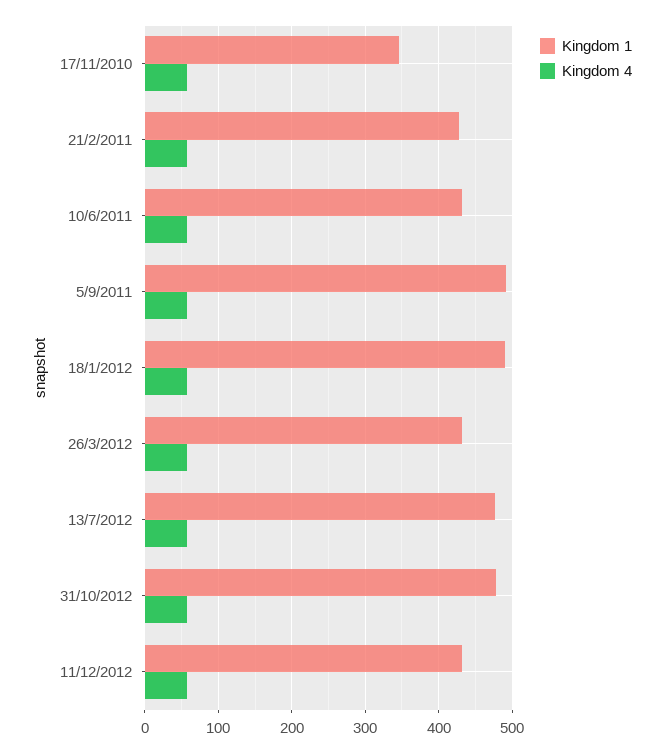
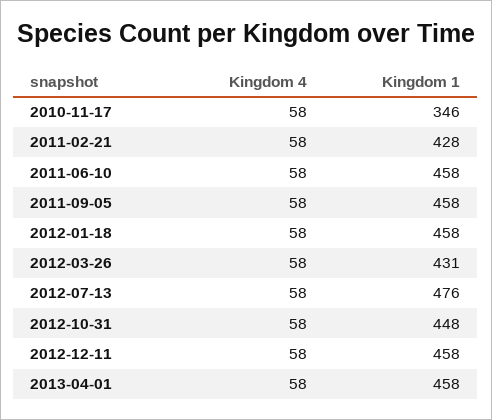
Kingdom 1, 10/6/2011: 430 -> 458
Kingdom 1, 5/9/2011: 490 -> 458
Kingdom 1, 18/1/2012: 490 -> 458
Kingdom 1, 31/10/2012: 480 -> 448
Kingdom 1, 11/12/2012: 430 -> 458
Kingdom 4, 2013-04-01: none -> 58
Kingdom 1, 2013-04-01: none -> 458

